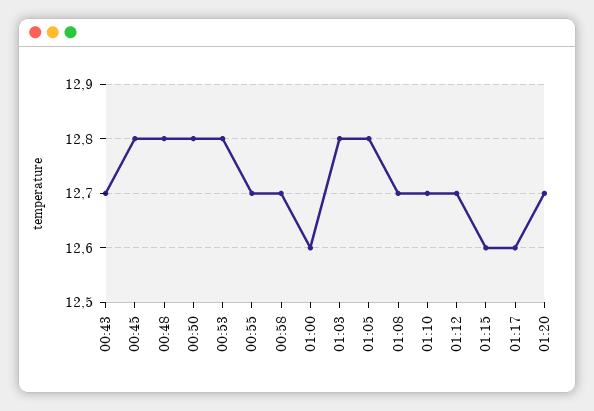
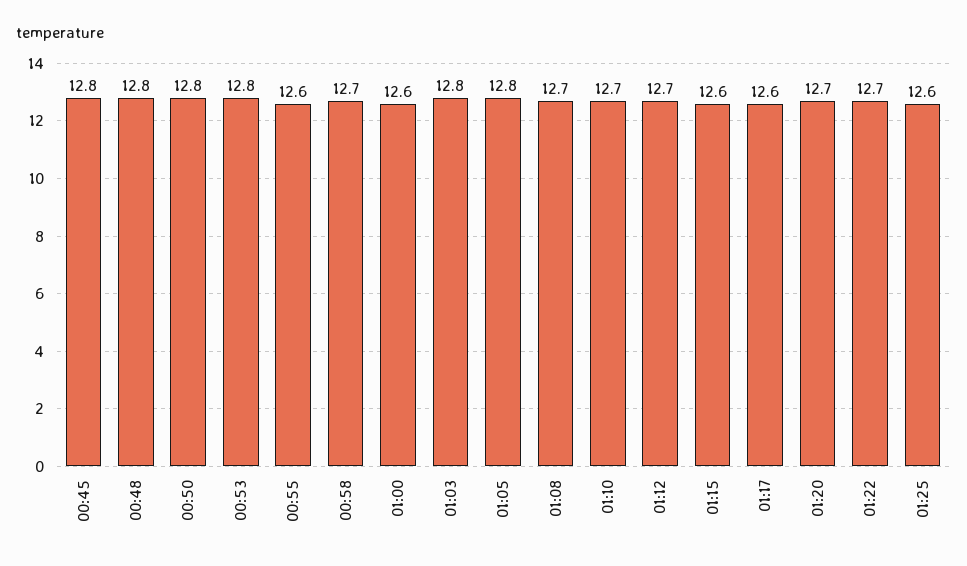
00:43: 12.7 -> none
00:55: 12.7 -> 12.6
01:22: none -> 12.7
01:25: none -> 12.6

